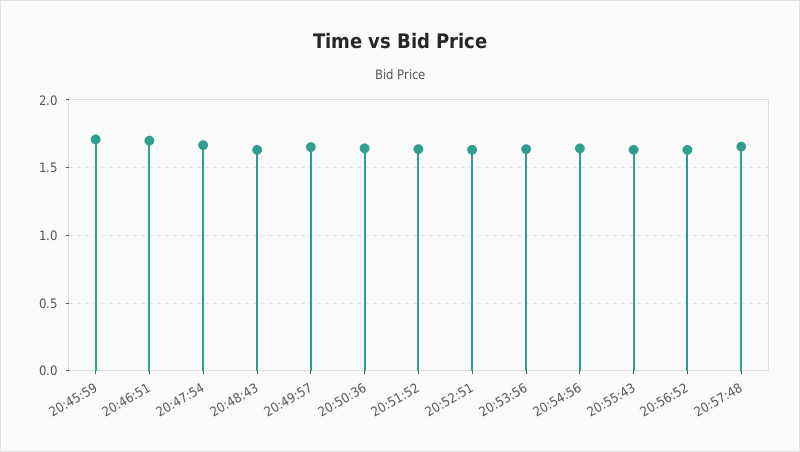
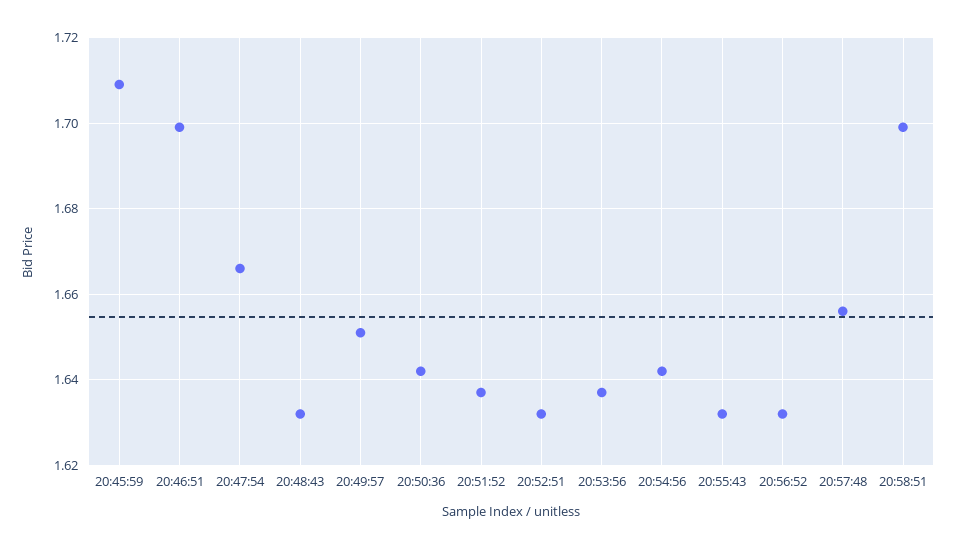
20:58:51: none -> 1.7

